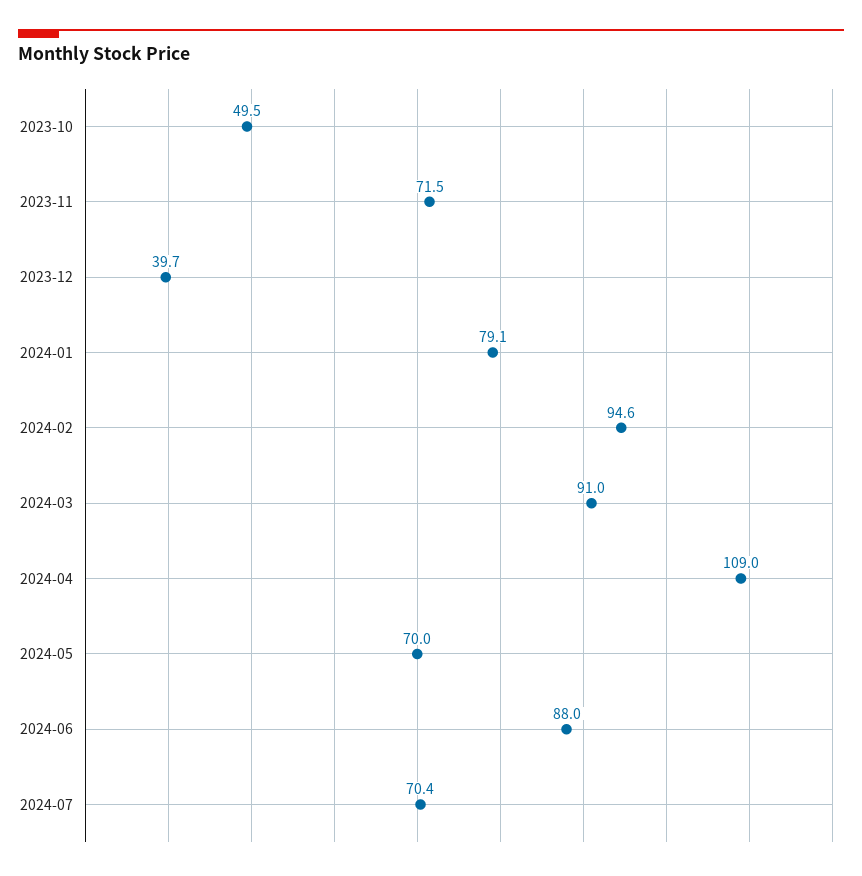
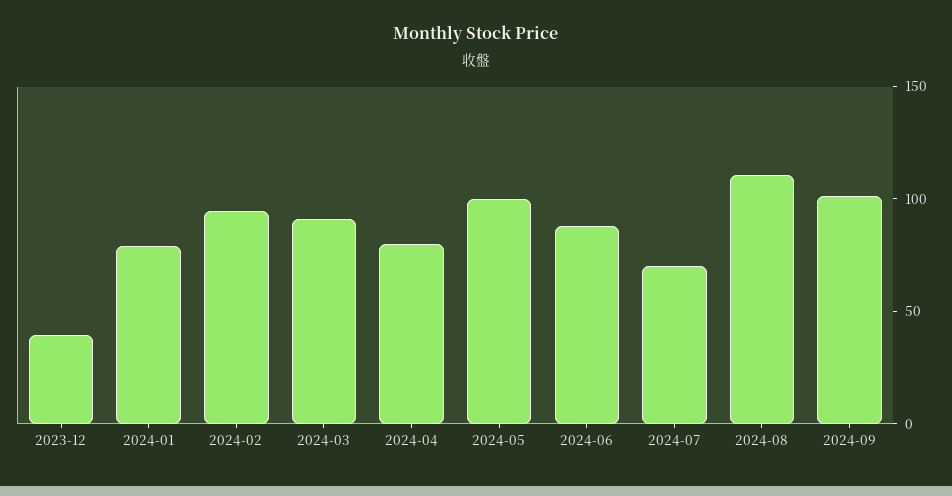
2023-10: 49.5 -> none
2023-11: 71.5 -> none
2024-04: 109 -> 80
2024-05: 70 -> 100
2024-08: none -> 110
2024-09: none -> 100

